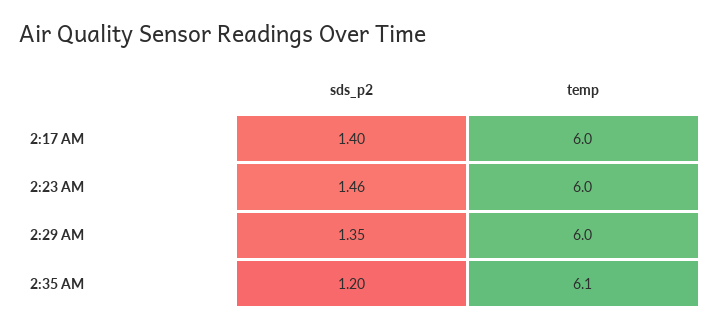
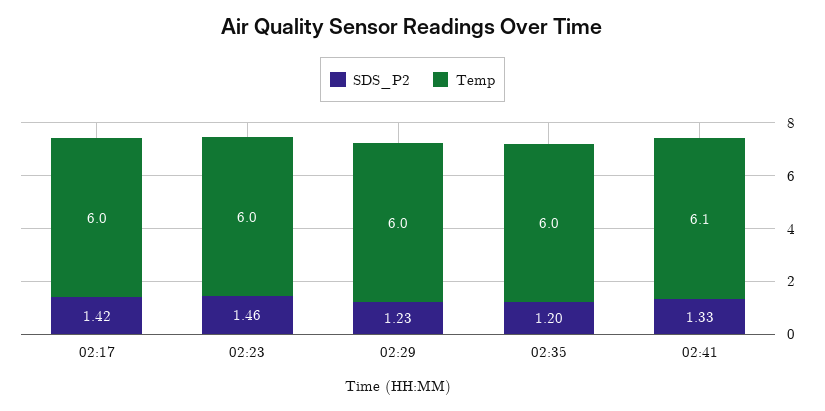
sds_p2, 2:17 AM: 1.4 -> 1.42
sds_p2, 2:29 AM: 1.35 -> 1.23
temp, 2:35 AM: 6.1 -> 6
sds_p2, 02:41: none -> 1.33
temp, 02:41: none -> 6.1

